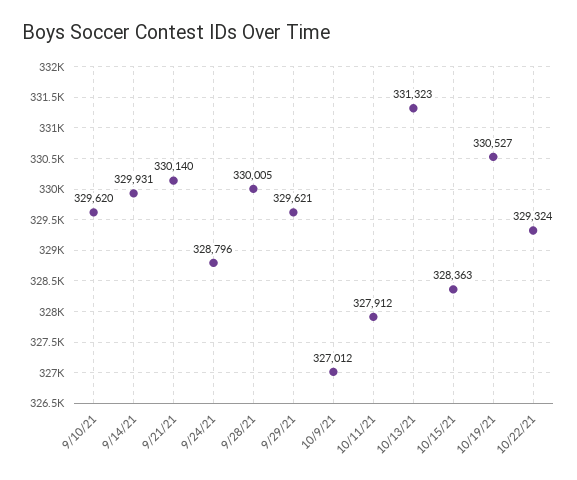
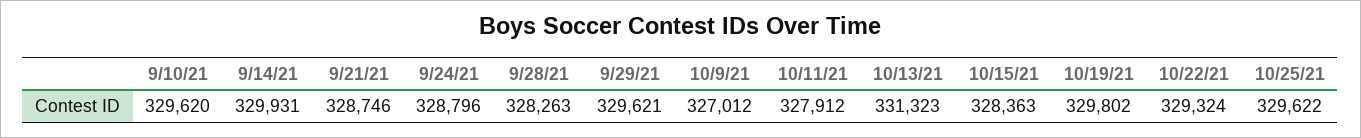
9/21/21: 330140 -> 328746
9/28/21: 330005 -> 328263
10/19/21: 330527 -> 329802
10/25/21: none -> 329622

